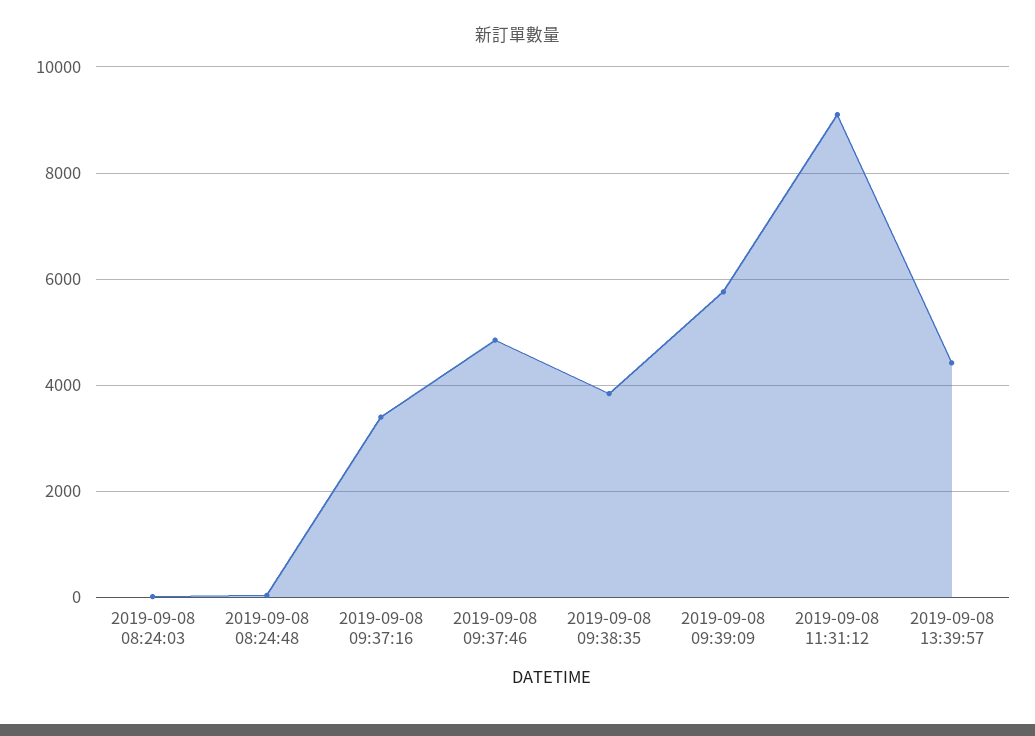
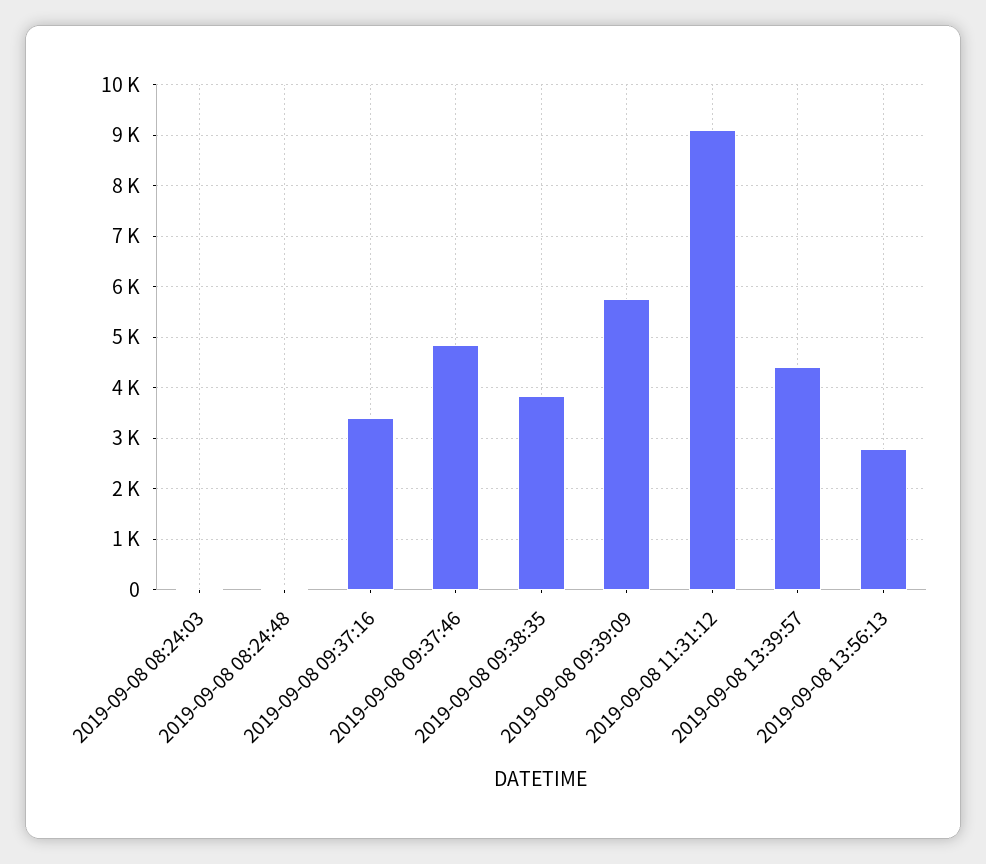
2019-09-08 13:56:13: none -> 2800

